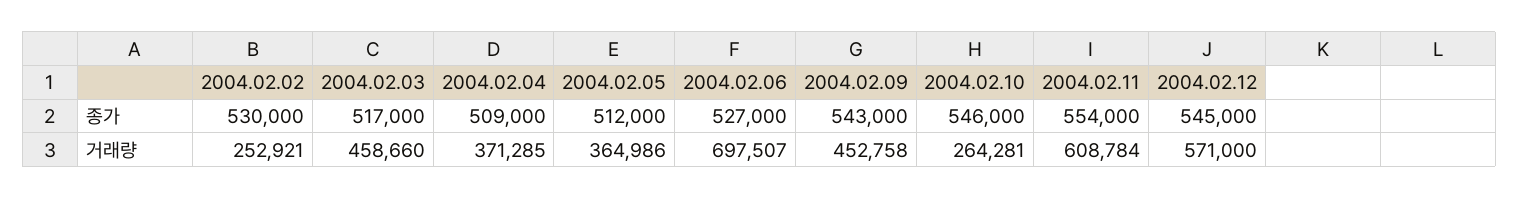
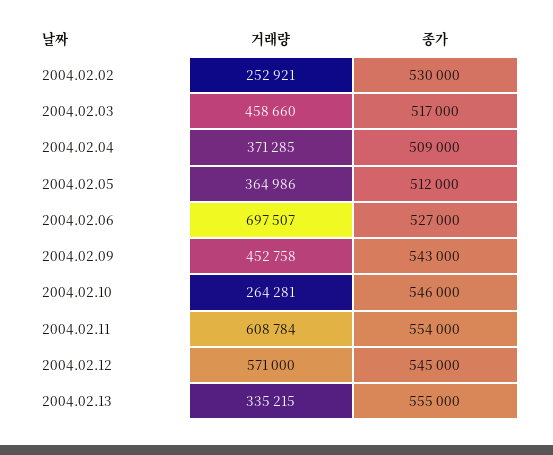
2004.02.13, 거래량: none -> 335215
2004.02.13, 종가: none -> 555000

